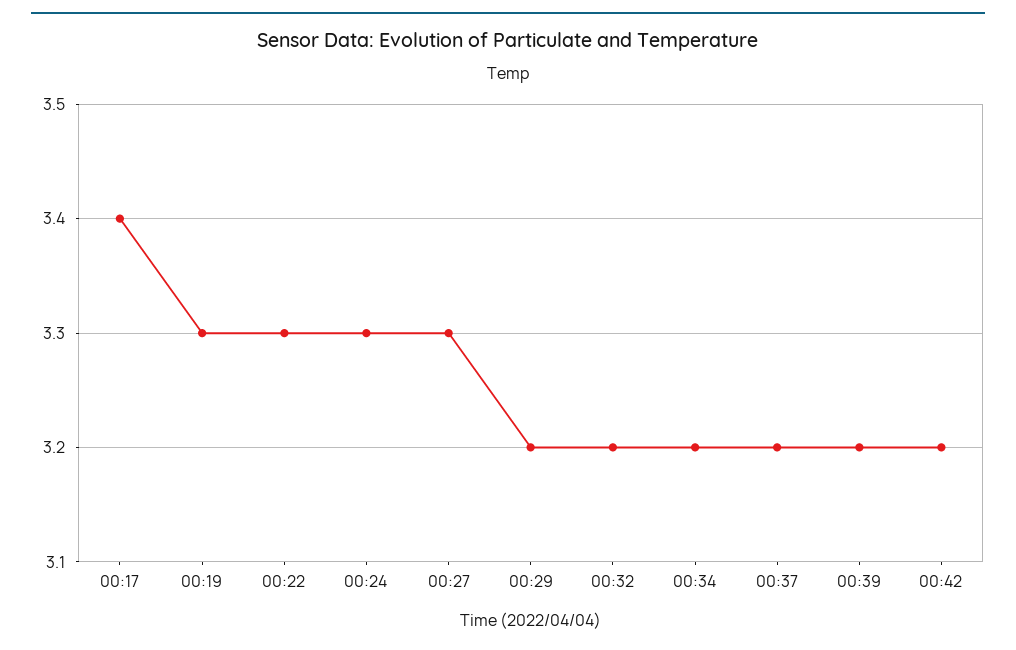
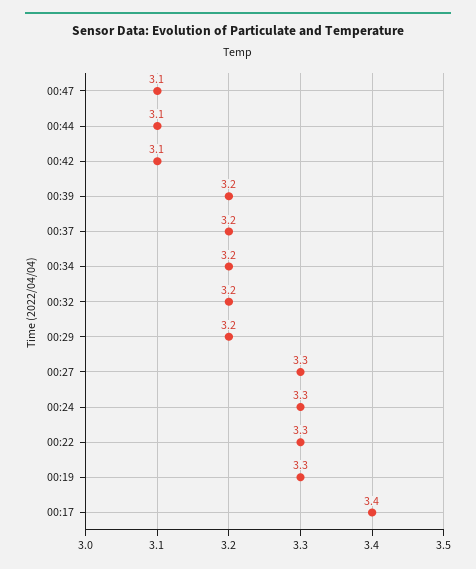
00:42: 3.2 -> 3.1
00:47: none -> 3.1
00:44: none -> 3.1

